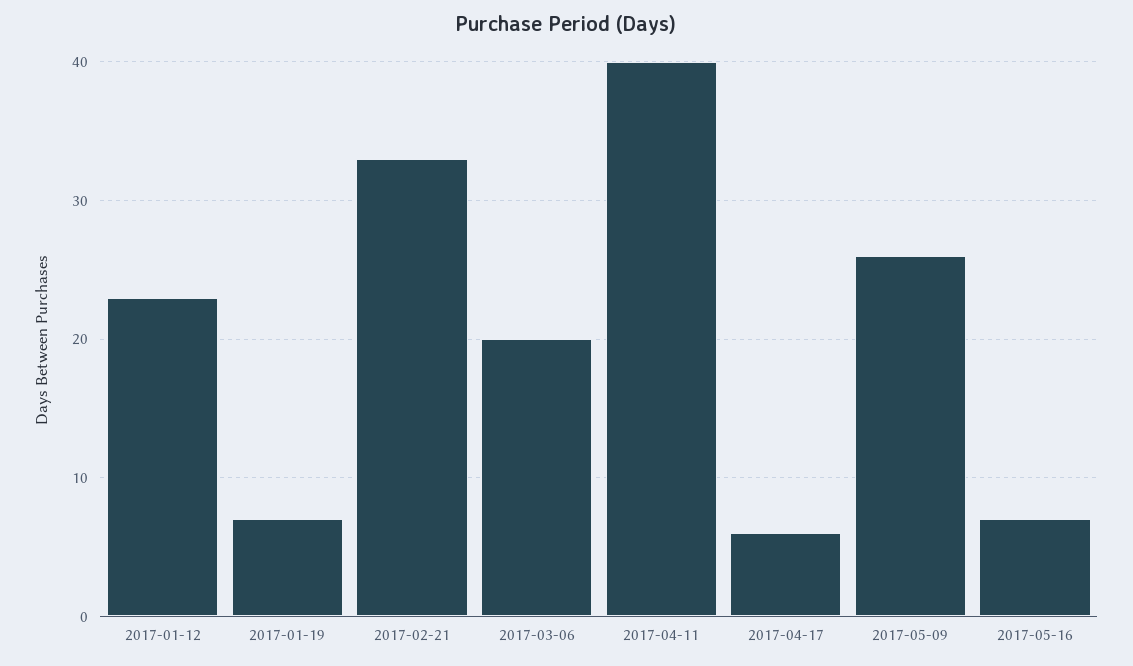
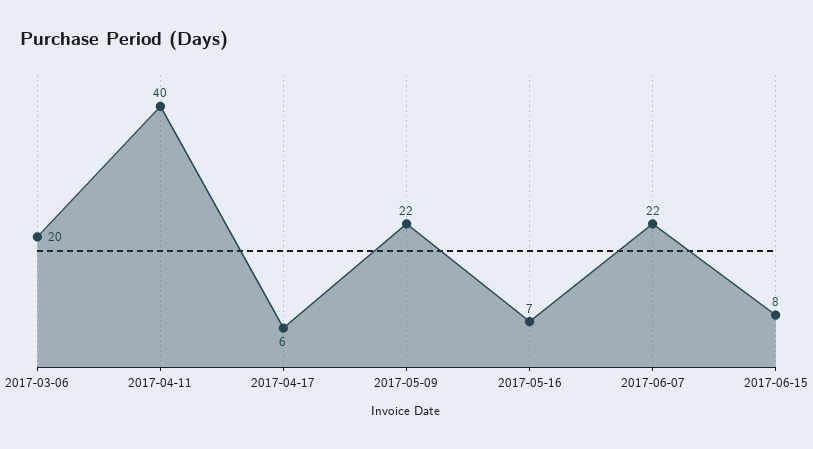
2017-01-12: 23 -> none
2017-01-19: 7 -> none
2017-02-21: 33 -> none
2017-05-09: 26 -> 22
2017-06-07: none -> 22
2017-06-15: none -> 8

